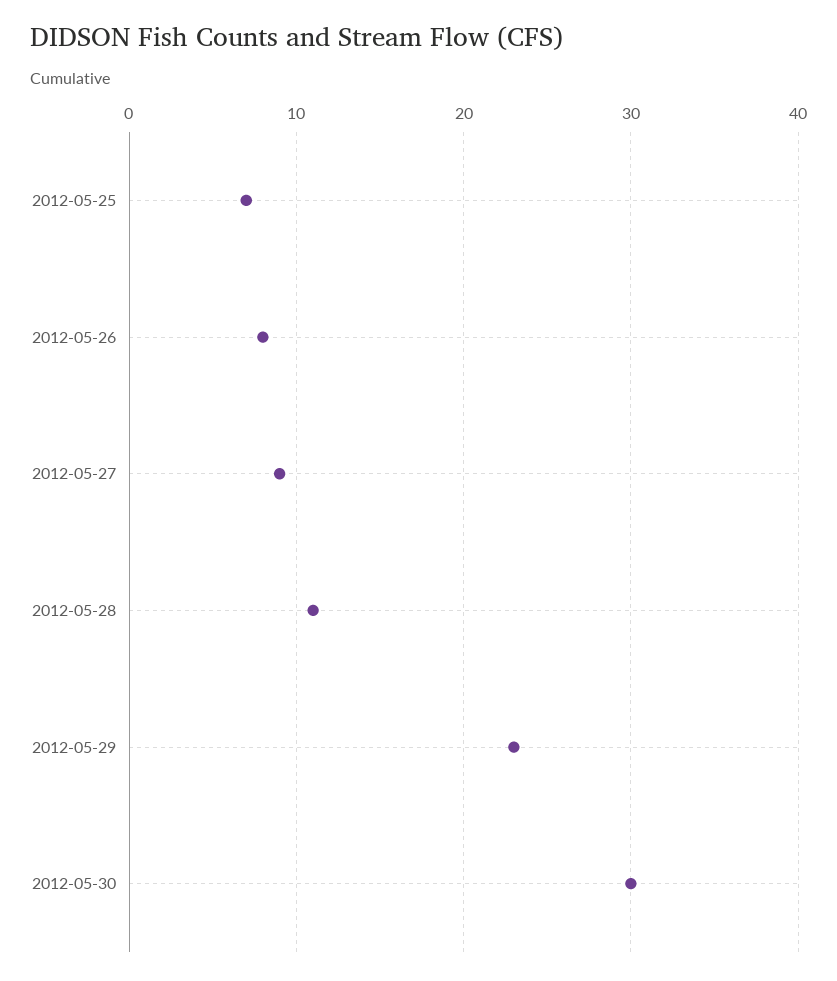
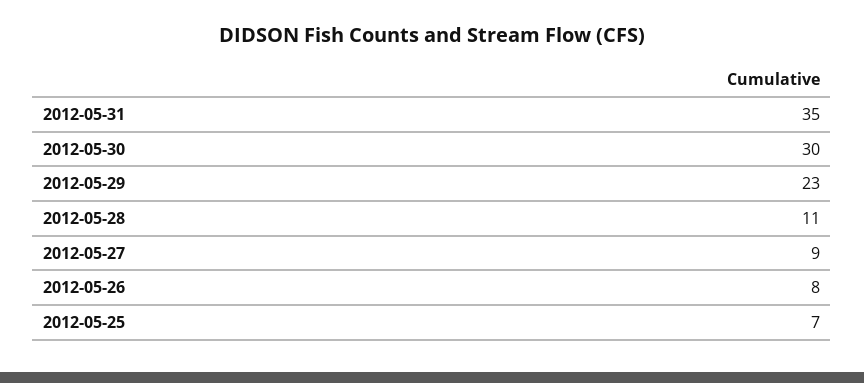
2012-05-31: none -> 35

